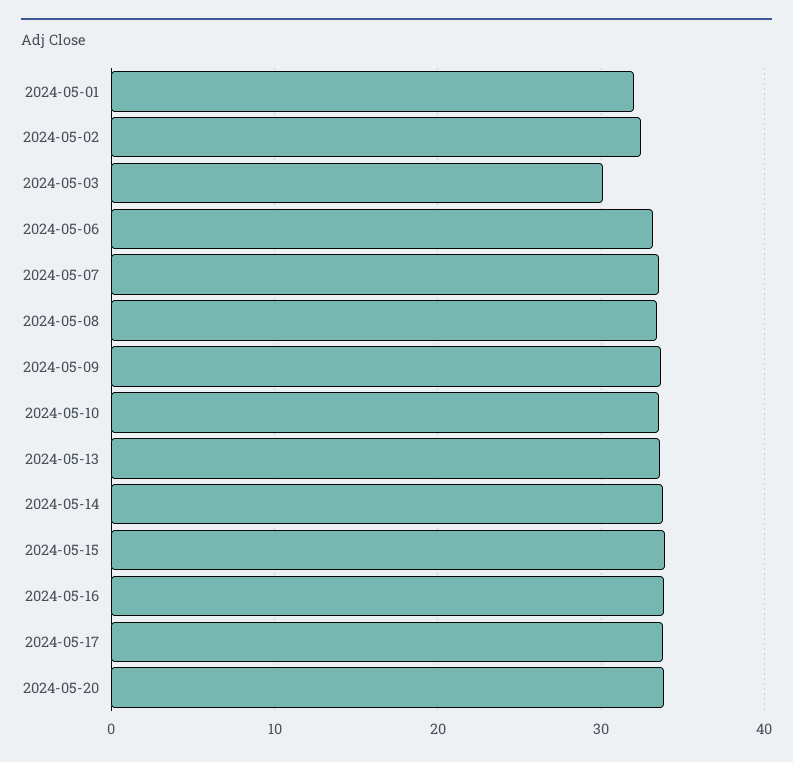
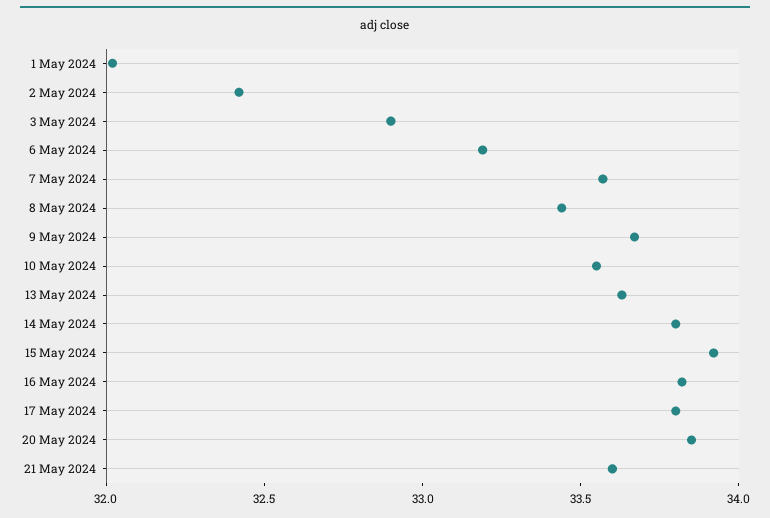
2024-05-03: 30 -> 32.9
21 May 2024: none -> 33.6

